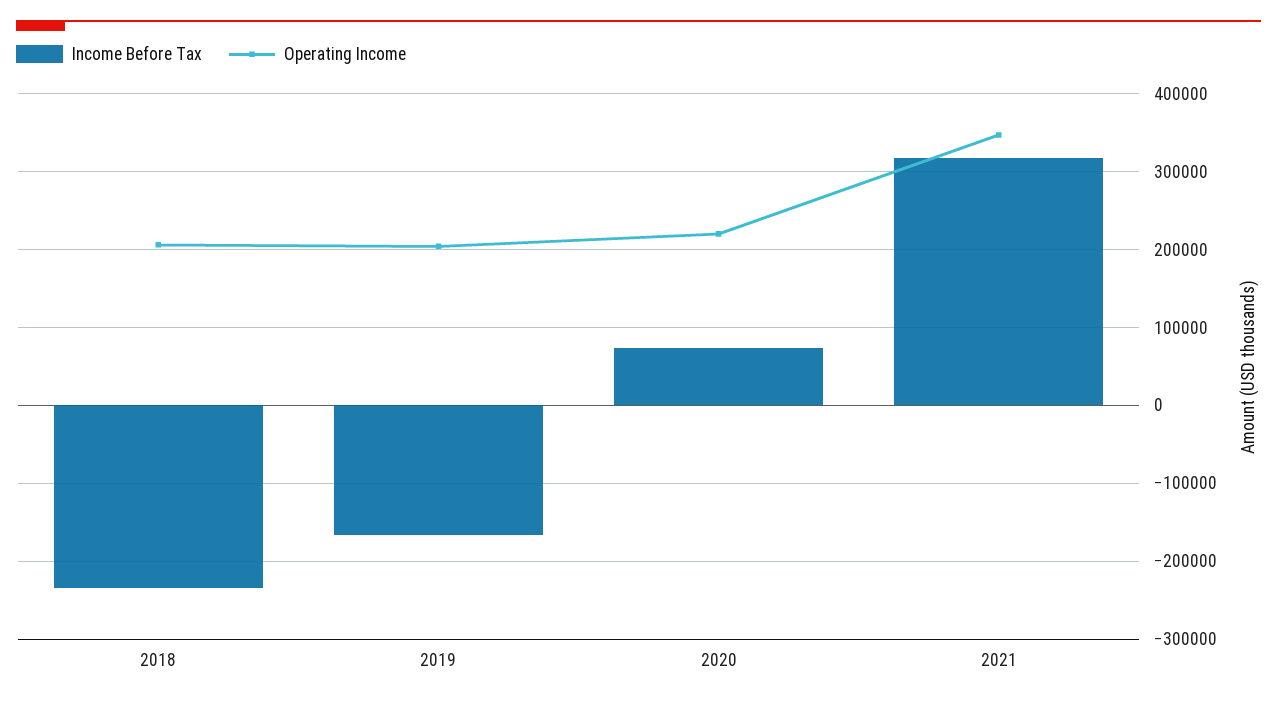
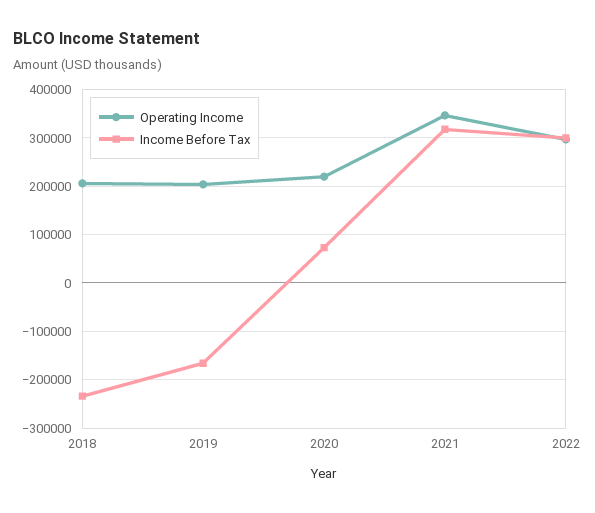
Operating Income, 2022: none -> 300000
Income Before Tax, 2022: none -> 300000

